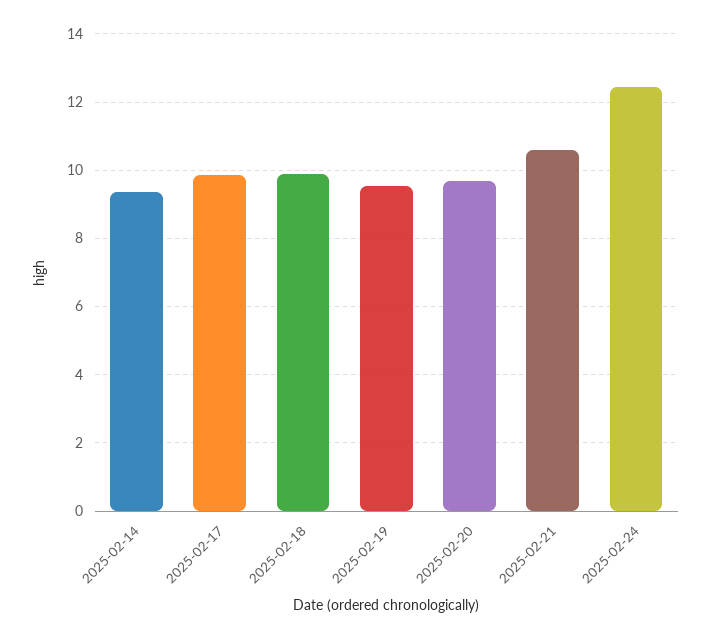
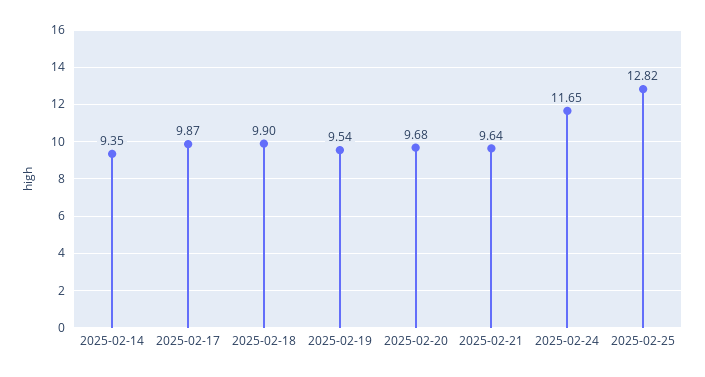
2025-02-21: 10.6 -> 9.64
2025-02-24: 12.4 -> 11.65
2025-02-25: none -> 12.82

